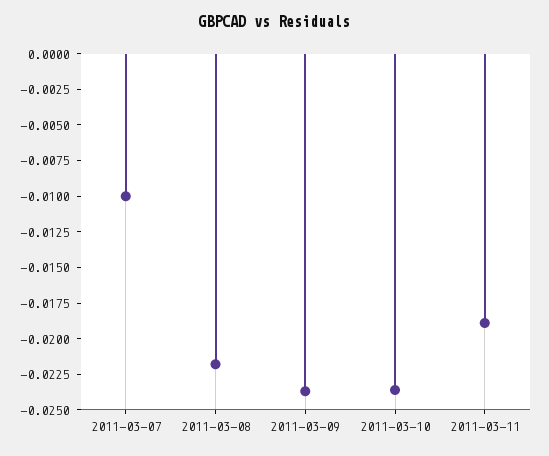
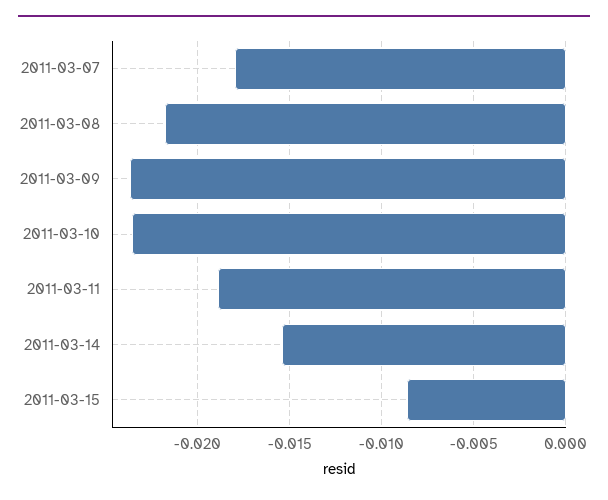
2011-03-07: -0.01 -> -0.018
2011-03-14: none -> -0.0155
2011-03-15: none -> -0.0085

